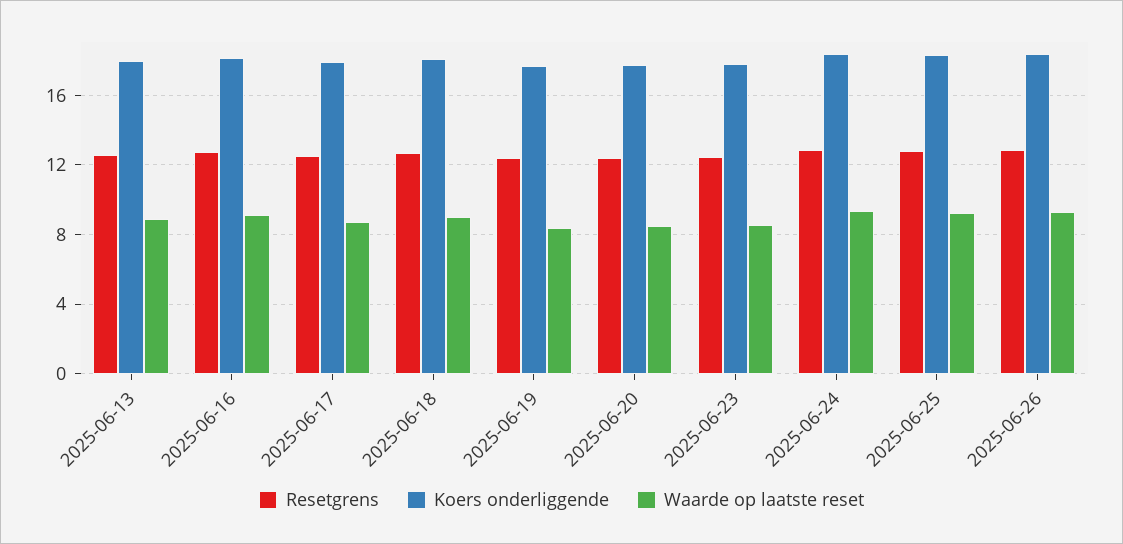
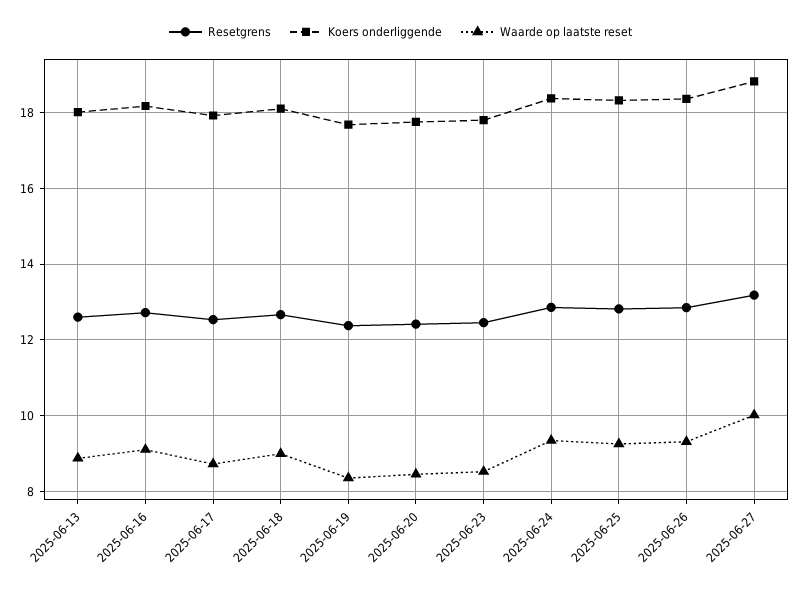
Resetgrens, 2025-06-27: none -> 13.2
Koers onderliggende, 2025-06-27: none -> 18.8
Waarde op laatste reset, 2025-06-27: none -> 10

